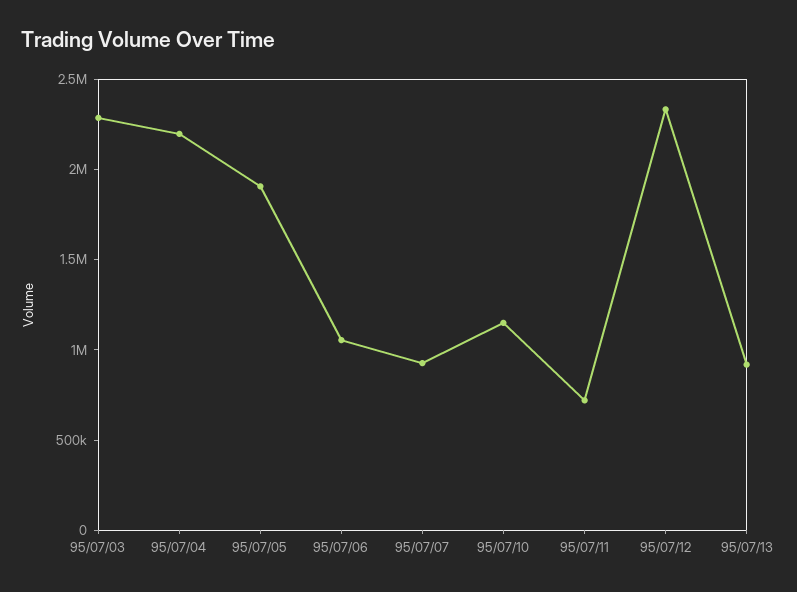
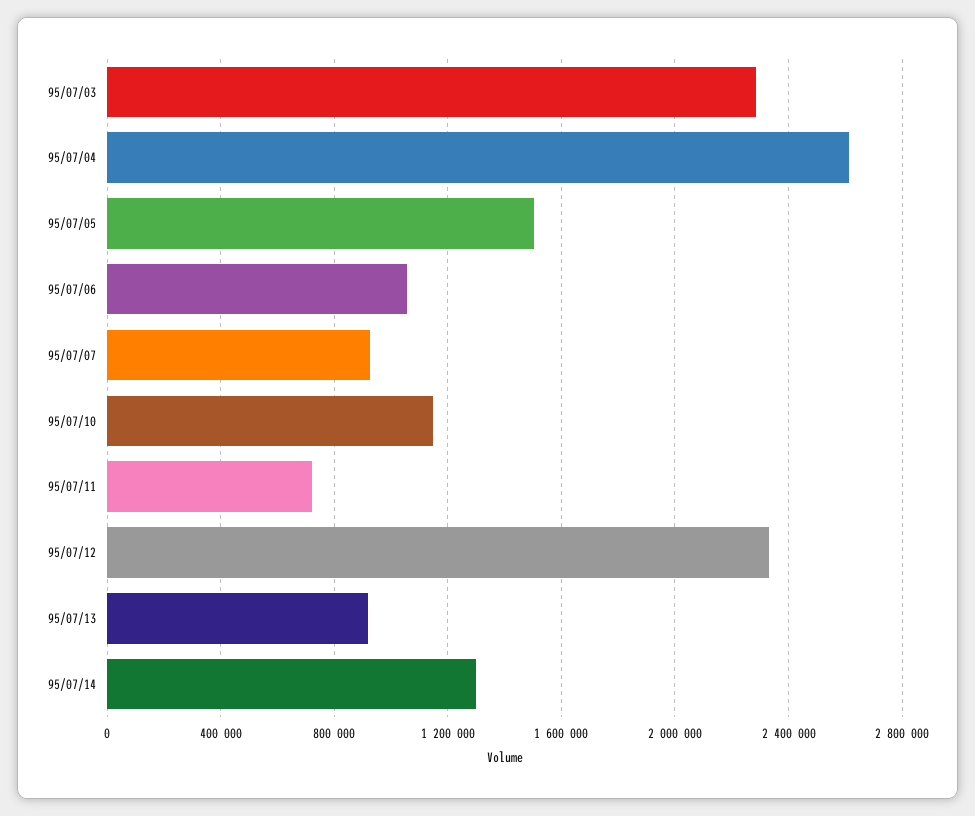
95/07/04: 2200000 -> 2600000
95/07/05: 1900000 -> 1500000
95/07/14: none -> 1300000

